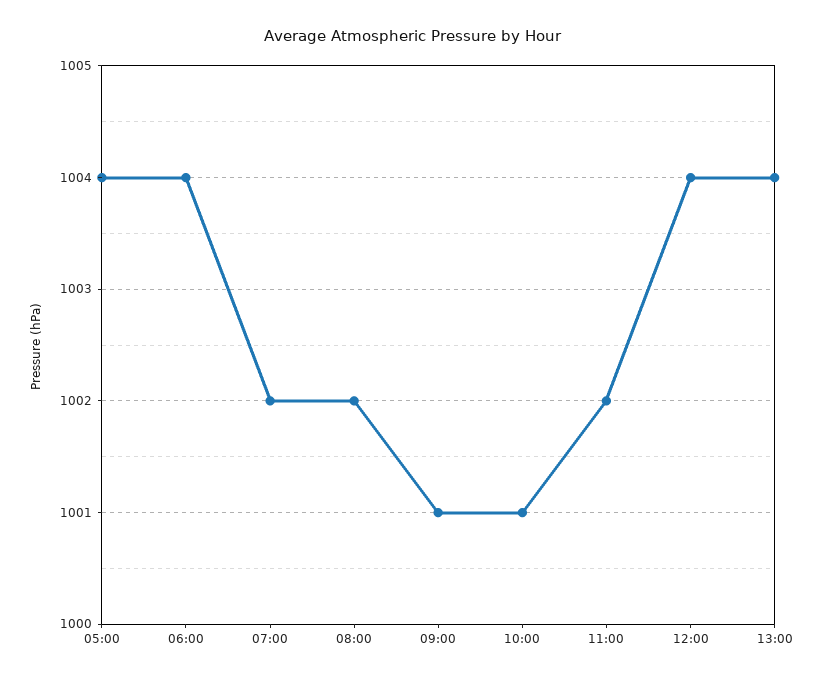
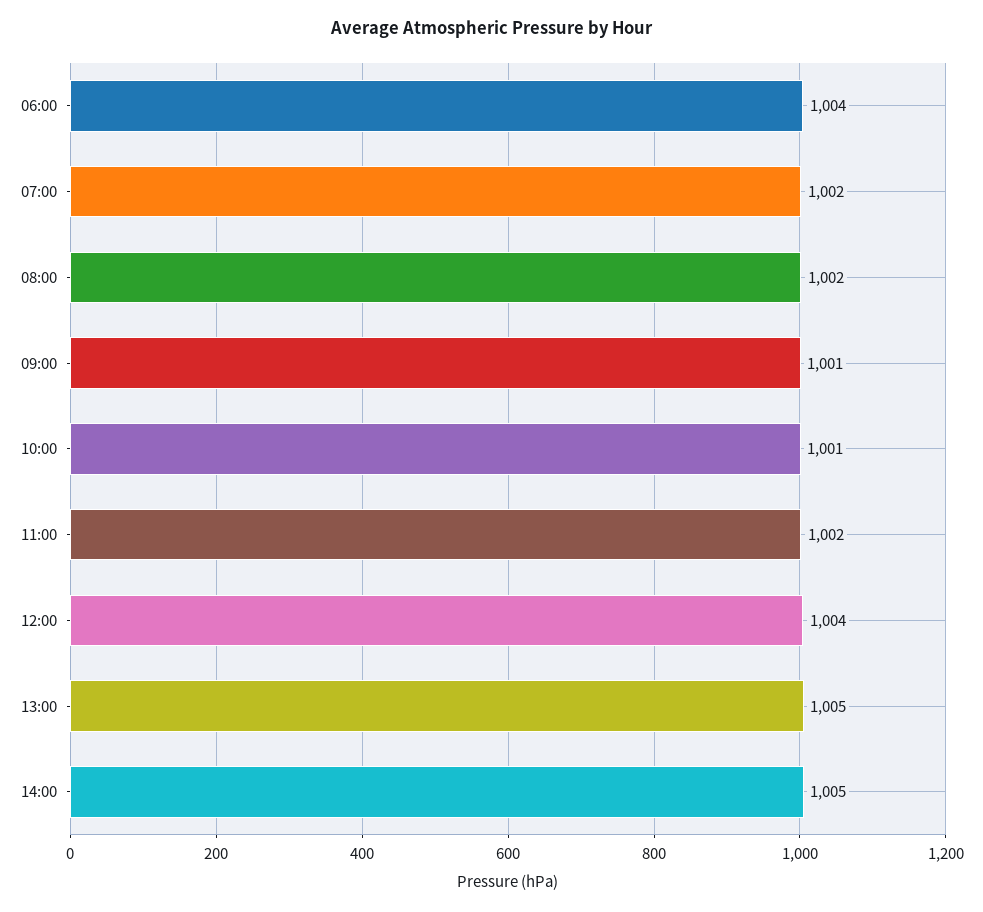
05:00: 1004 -> none
13:00: 1004 -> 1005
14:00: none -> 1005

